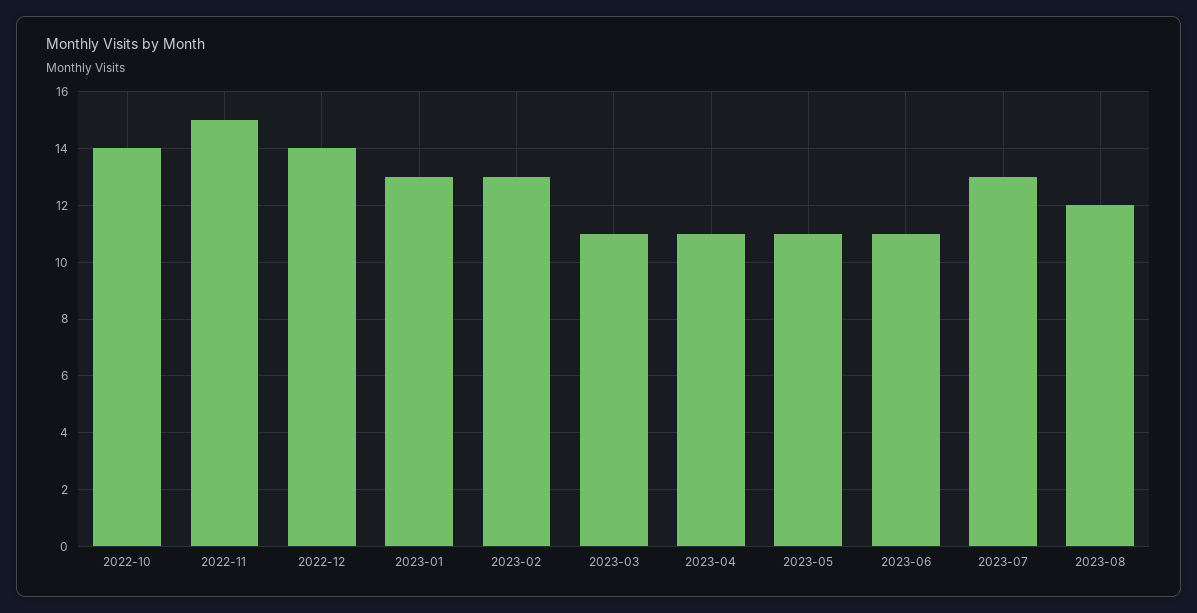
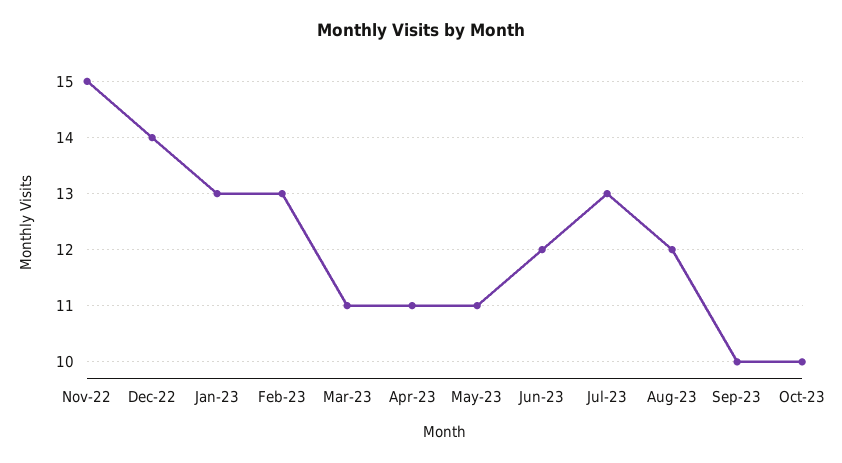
2022-10: 14 -> none
2023-06: 11 -> 12
Sep-23: none -> 10
Oct-23: none -> 10

